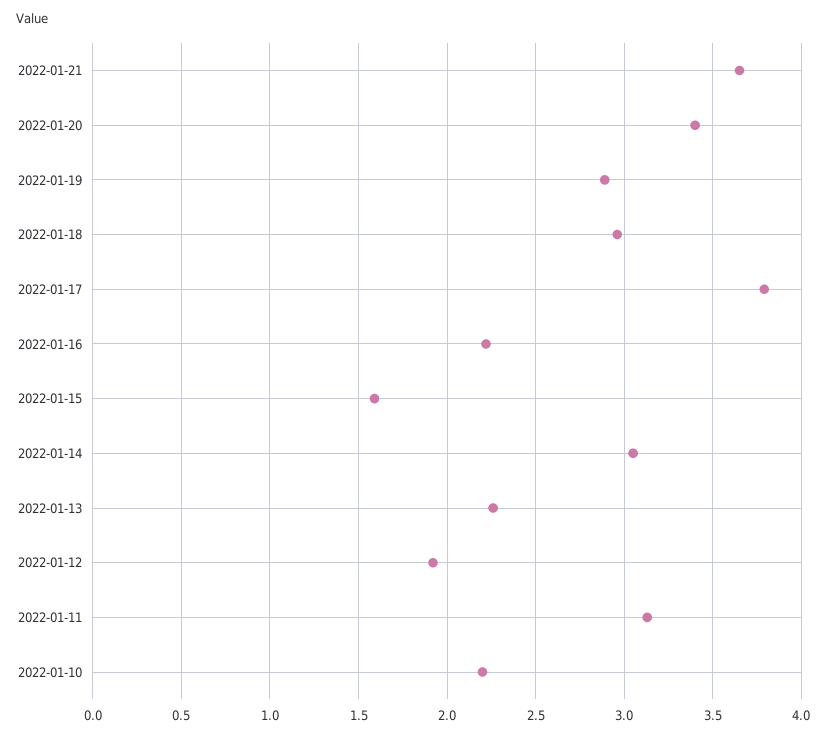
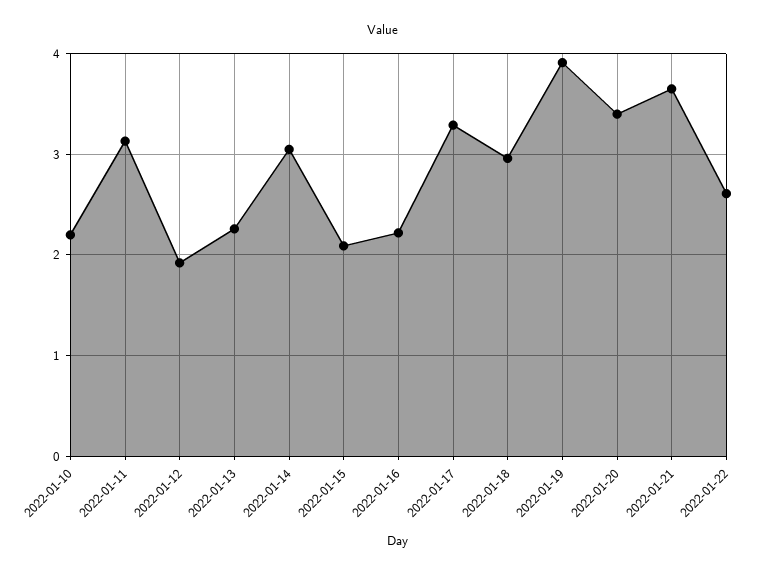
2022-01-19: 2.9 -> 3.9
2022-01-17: 3.8 -> 3.3
2022-01-15: 1.6 -> 2.1
2022-01-22: none -> 2.6

